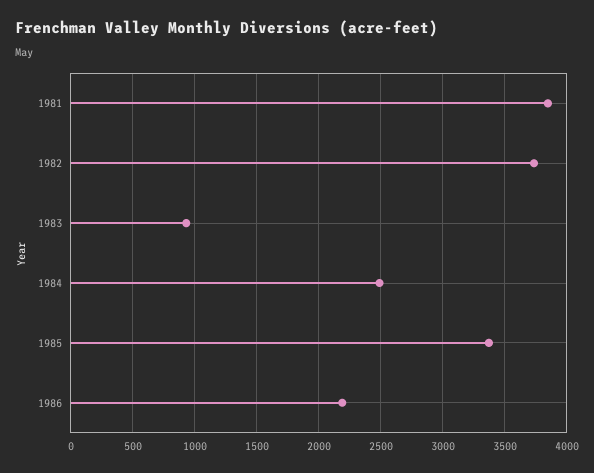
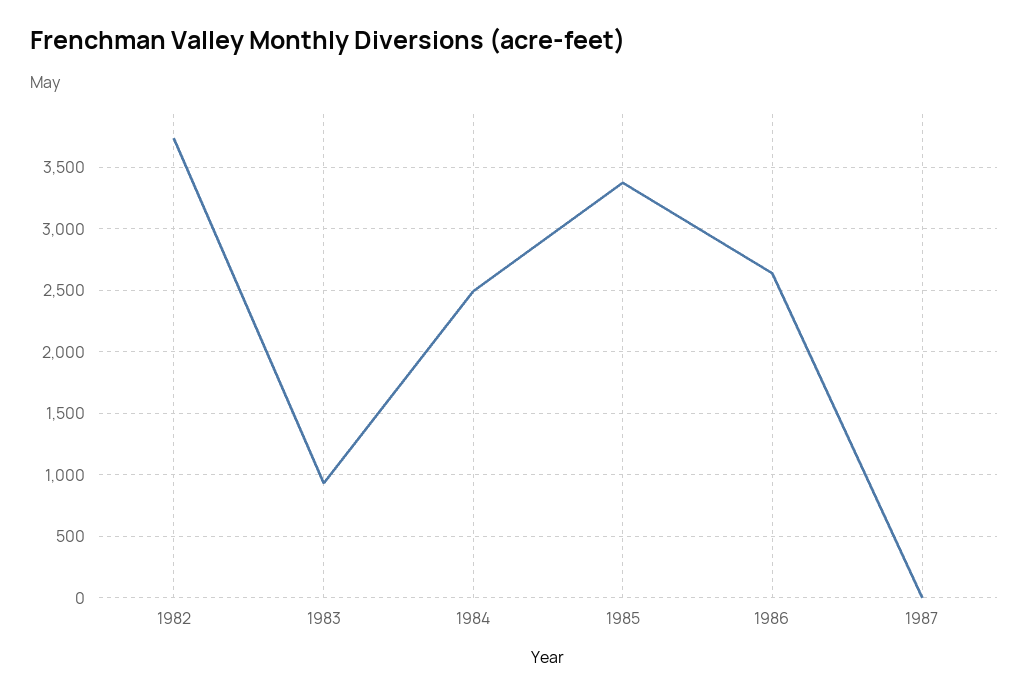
1981: 3850 -> none
1986: 2200 -> 2650
1987: none -> 0

